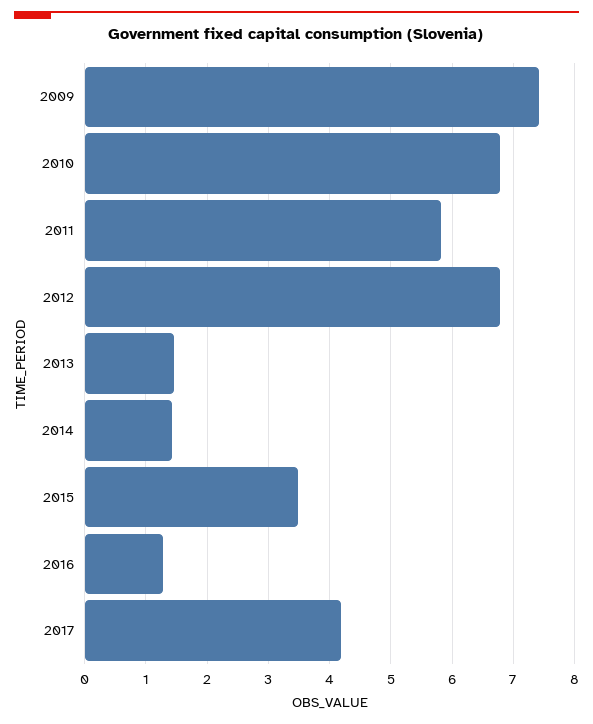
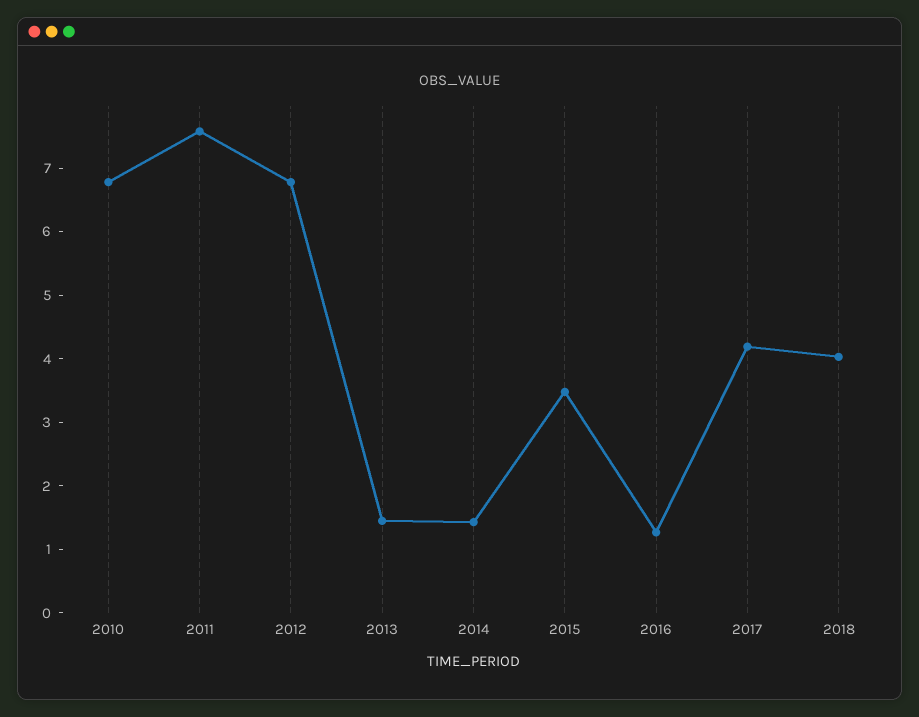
2009: 7.4 -> none
2011: 5.8 -> 7.6
2018: none -> 4

